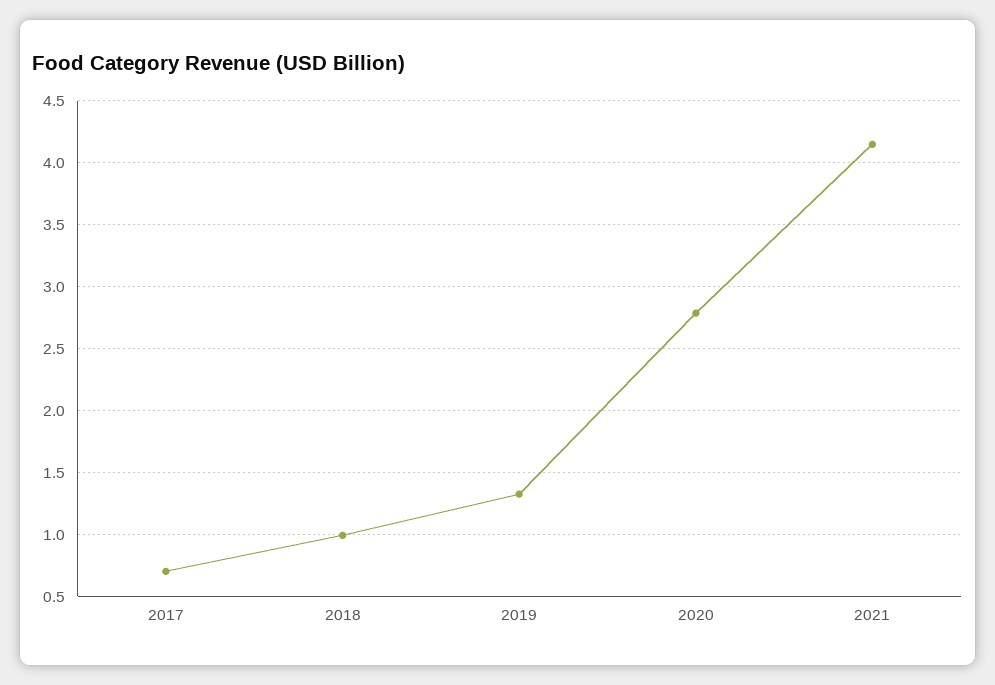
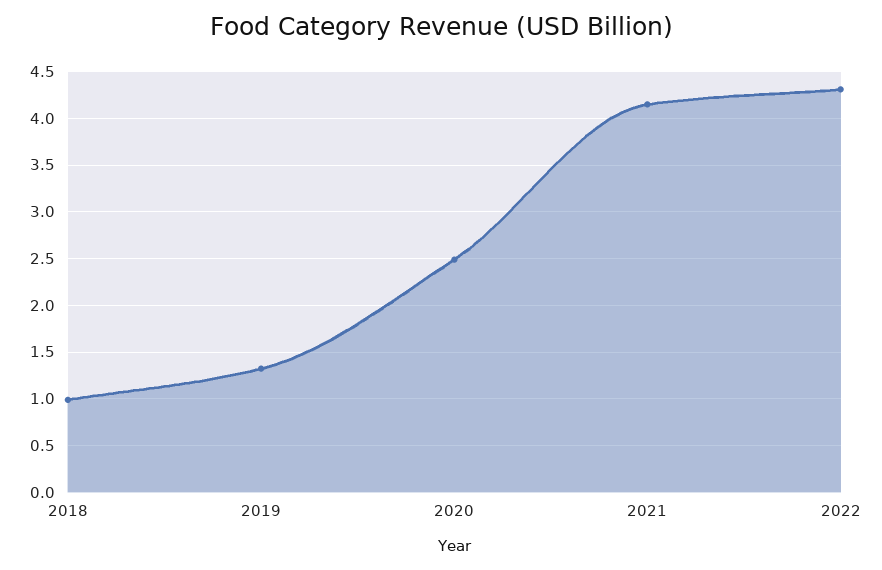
2017: 0.7 -> none
2020: 2.8 -> 2.5
2022: none -> 4.3

